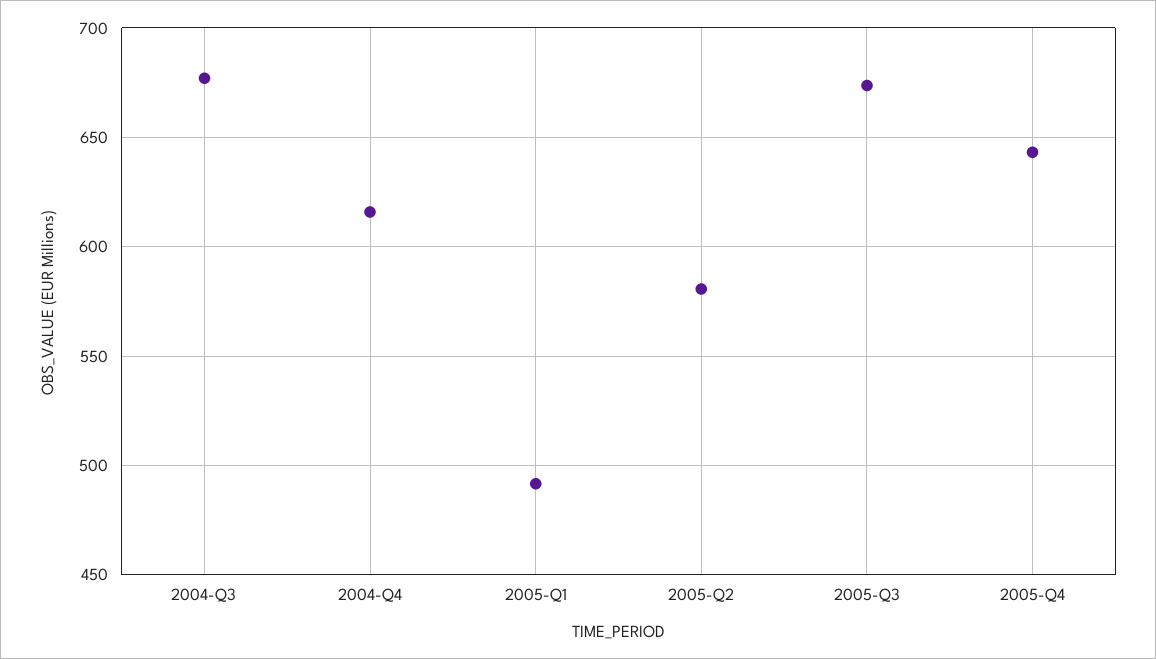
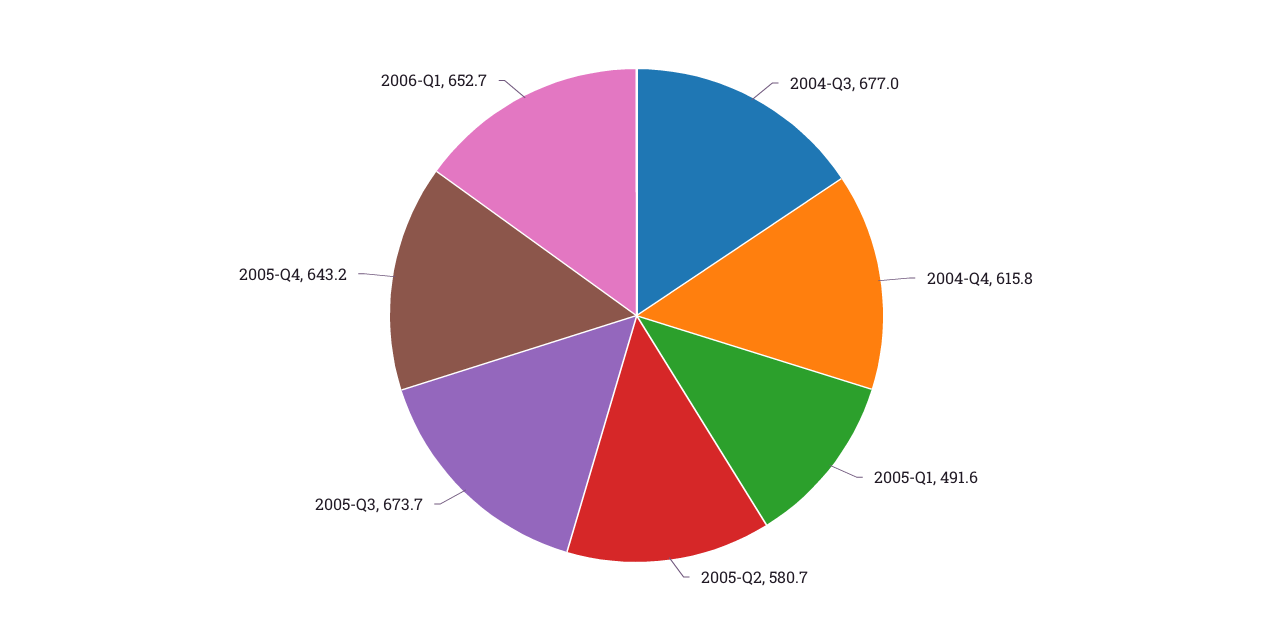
2006-Q1: none -> 652.7

